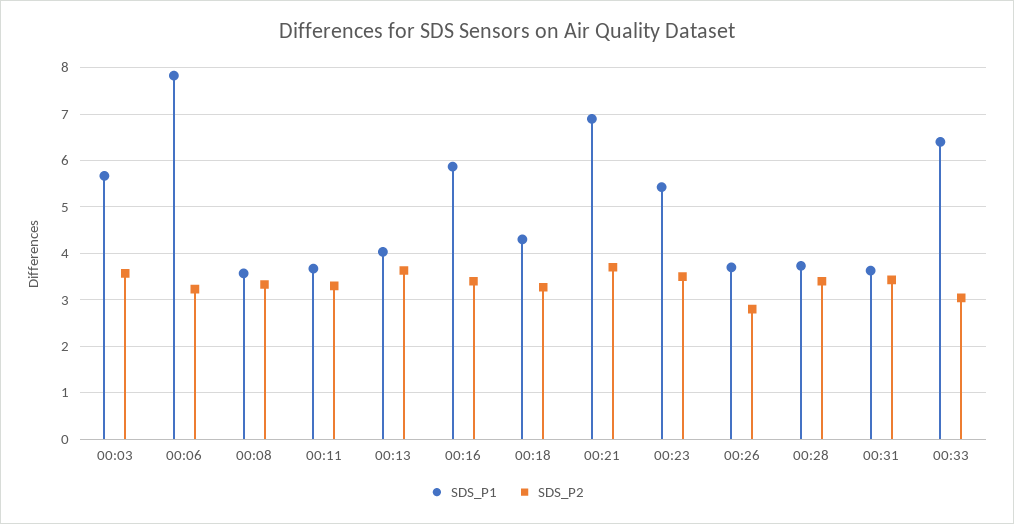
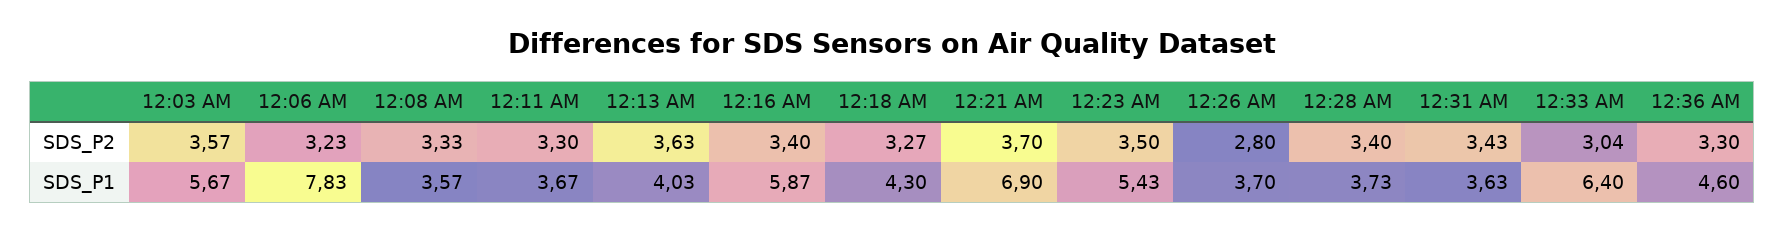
SDS_P2, 12:36 AM: none -> 3.3
SDS_P1, 12:36 AM: none -> 4.6

